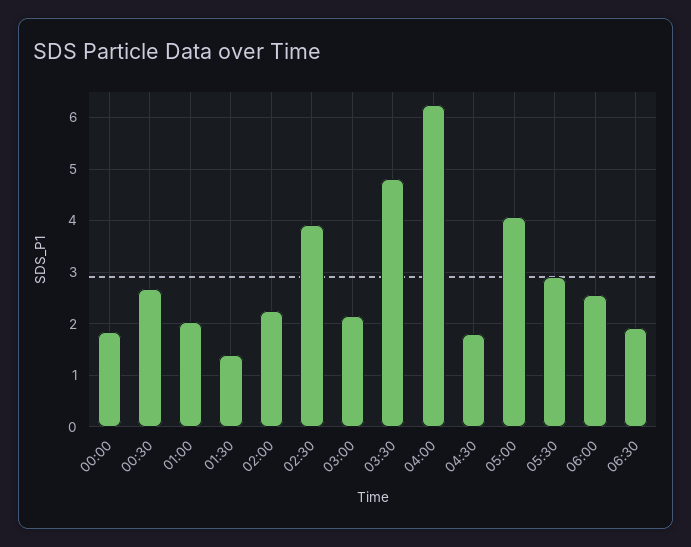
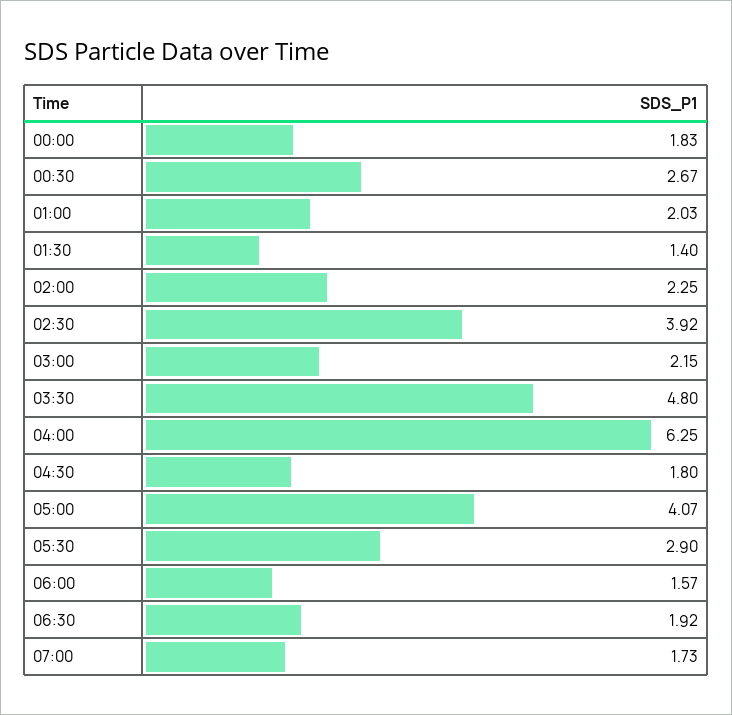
06:00: 2.6 -> 1.57
07:00: none -> 1.73

